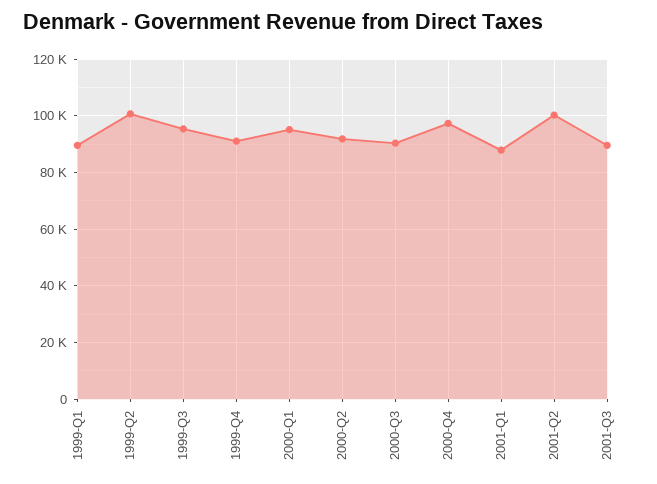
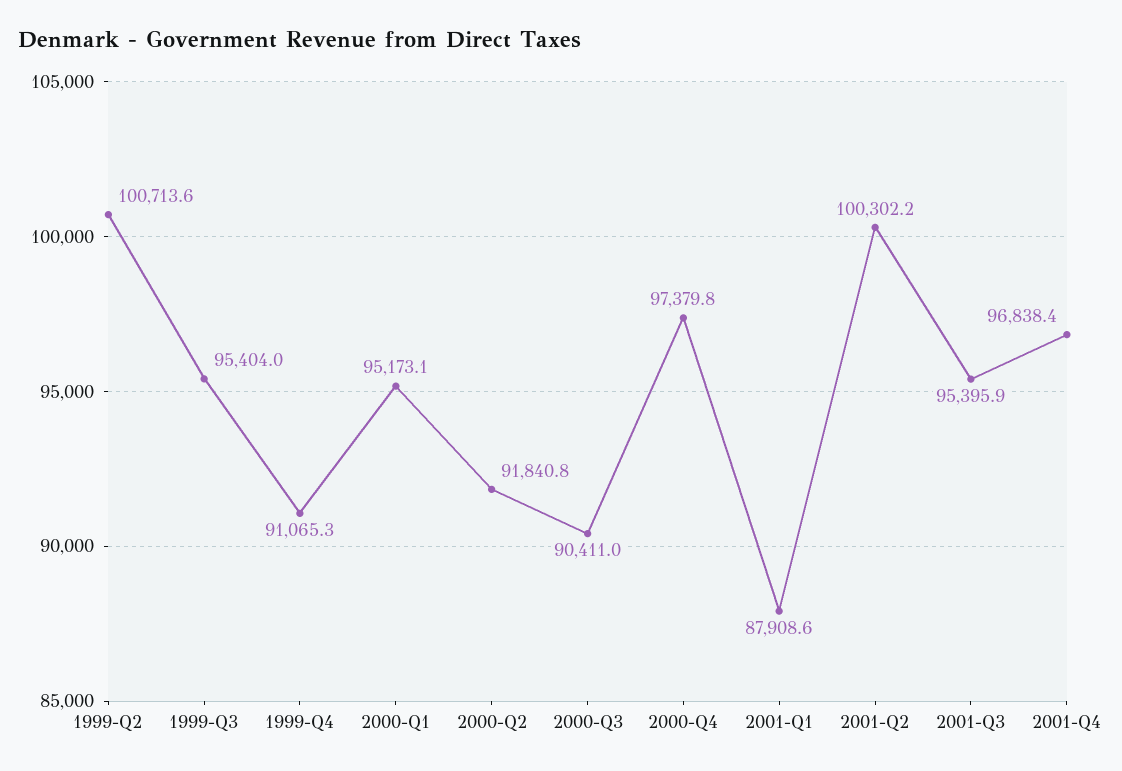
1999-Q1: 90000 -> none
2001-Q3: 90000 -> 95395.9
2001-Q4: none -> 96838.4

